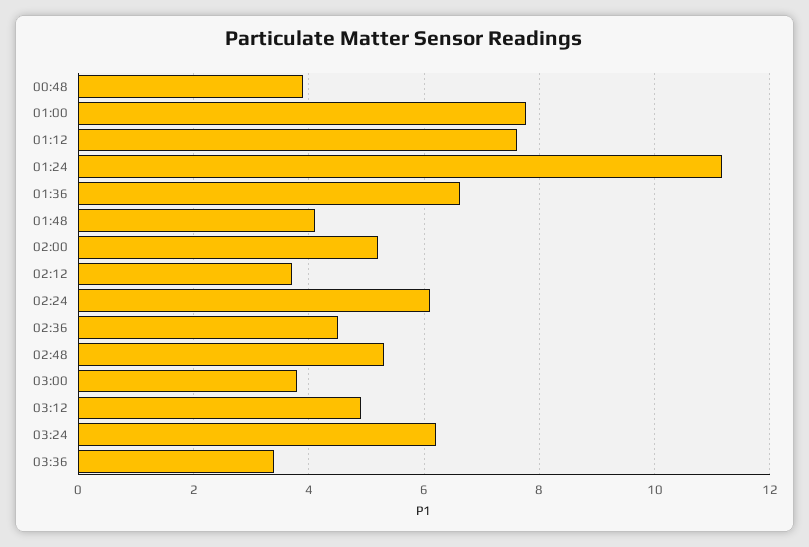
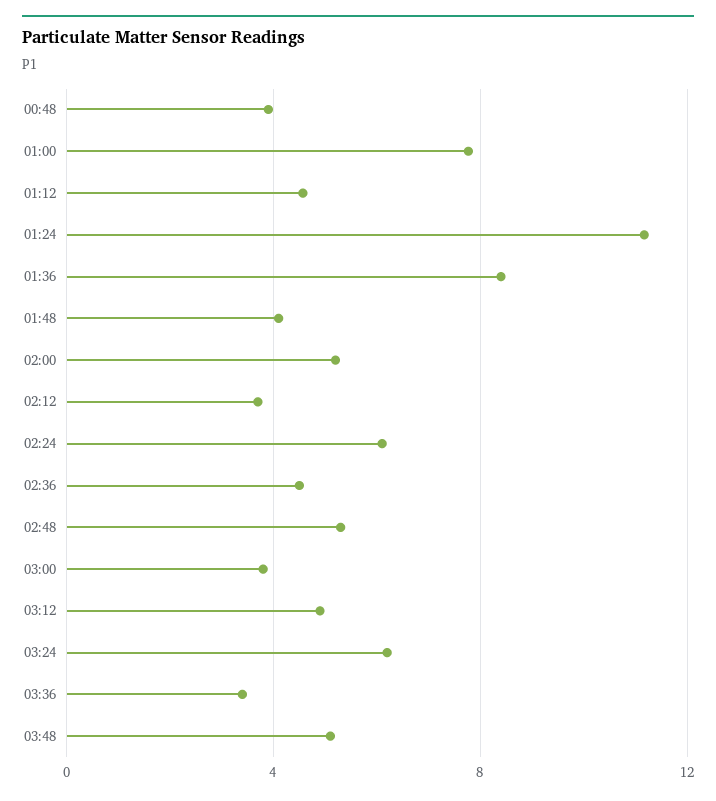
01:12: 7.6 -> 4.5
01:36: 6.6 -> 8.5
03:48: none -> 5

